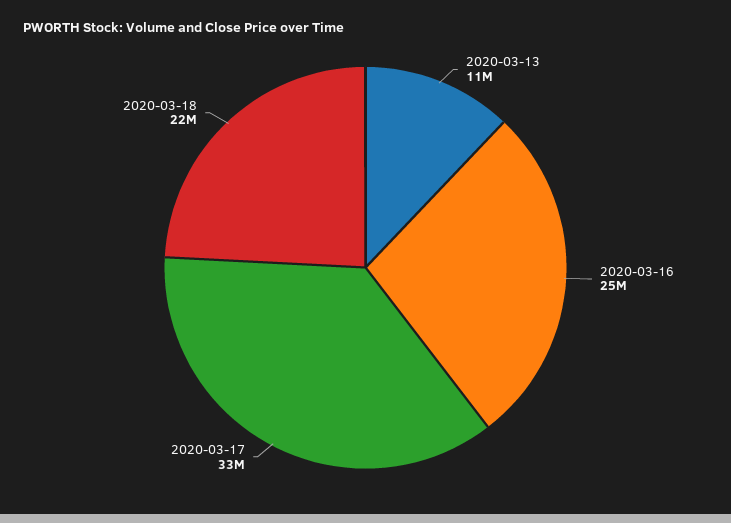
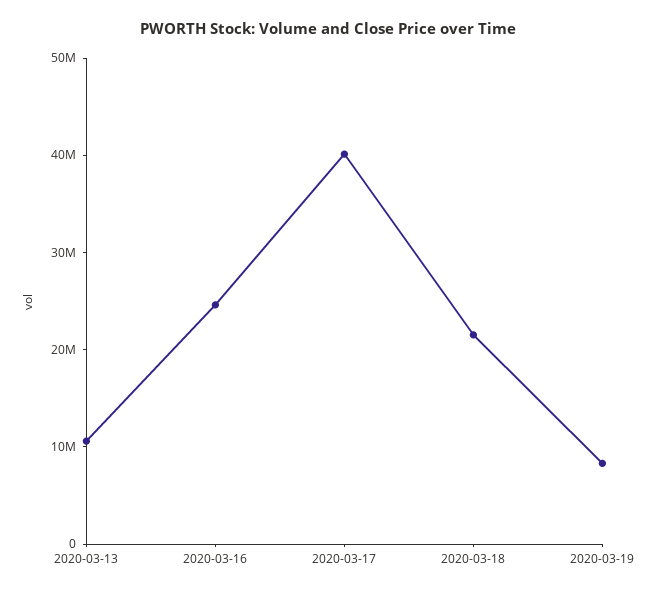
2020-03-17: 33000000 -> 40000000
2020-03-19: none -> 8000000

